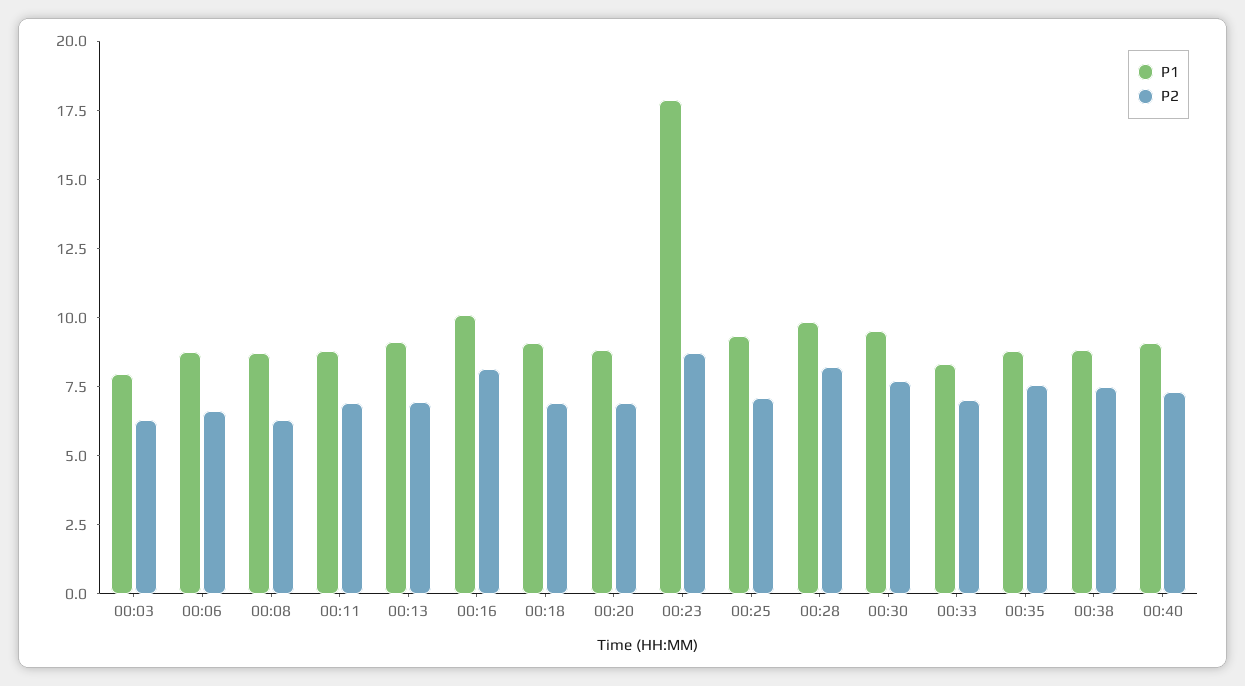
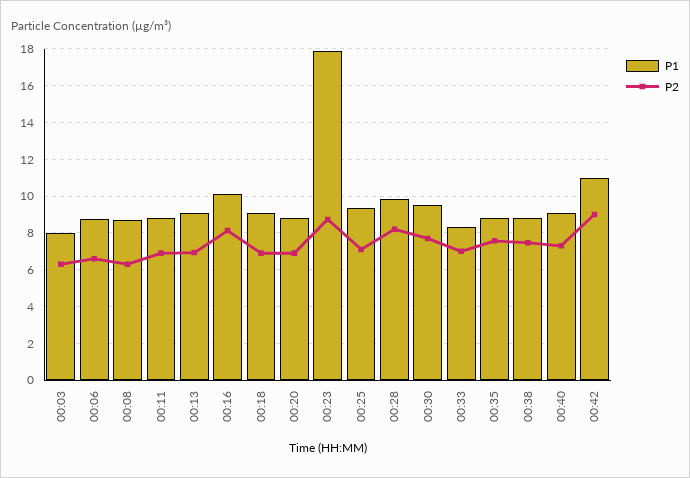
P1, 00:42: none -> 11
P2, 00:42: none -> 9

